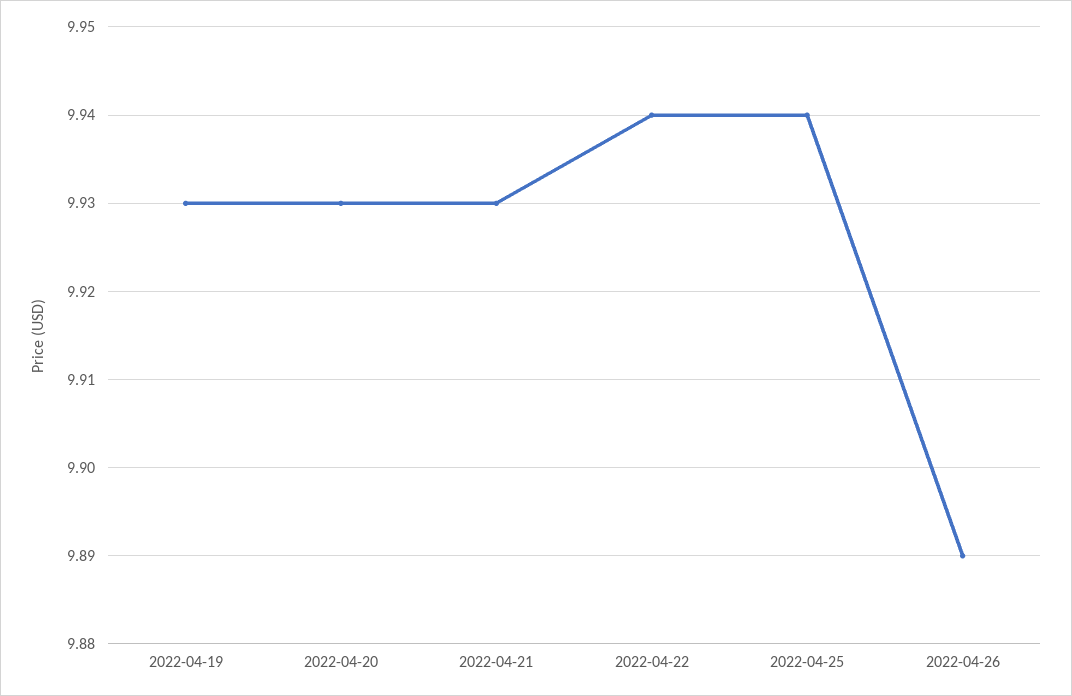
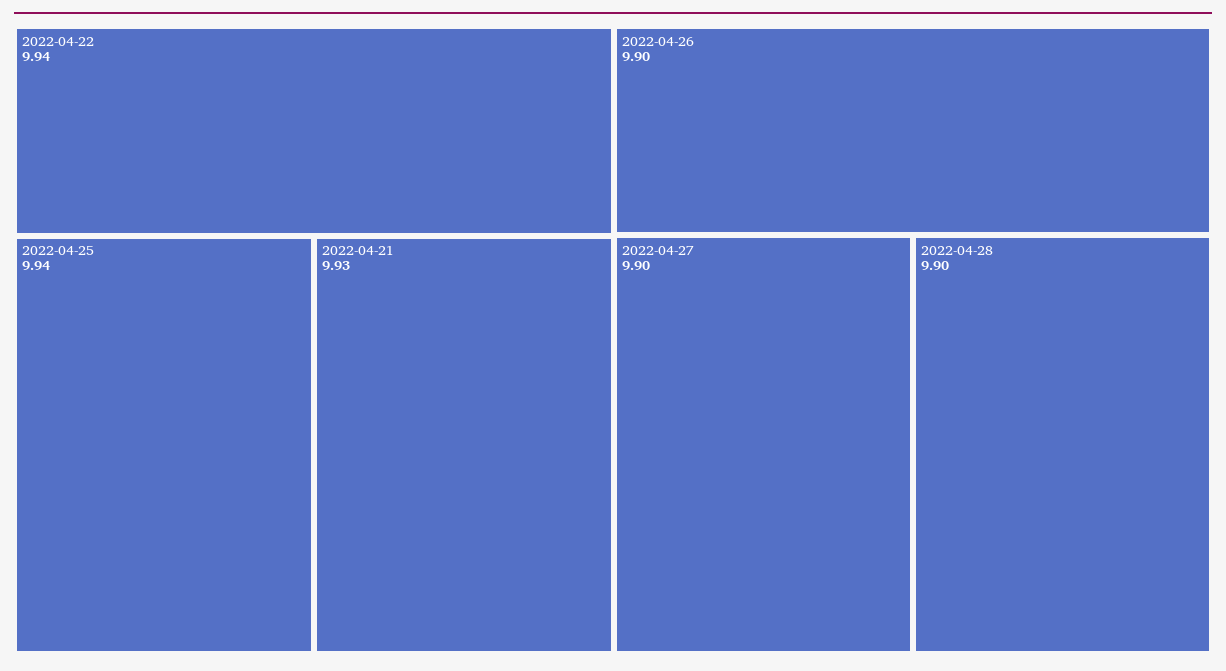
2022-04-19: 9.93 -> none
2022-04-20: 9.93 -> none
2022-04-26: 9.89 -> 9.9
2022-04-27: none -> 9.9
2022-04-28: none -> 9.9

